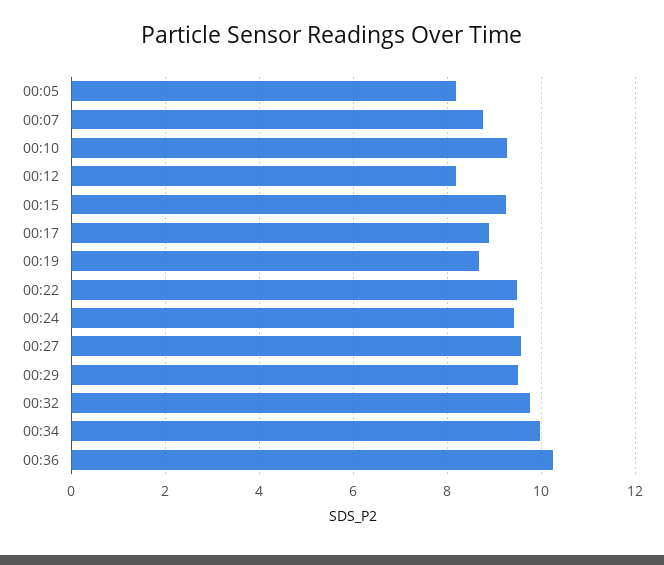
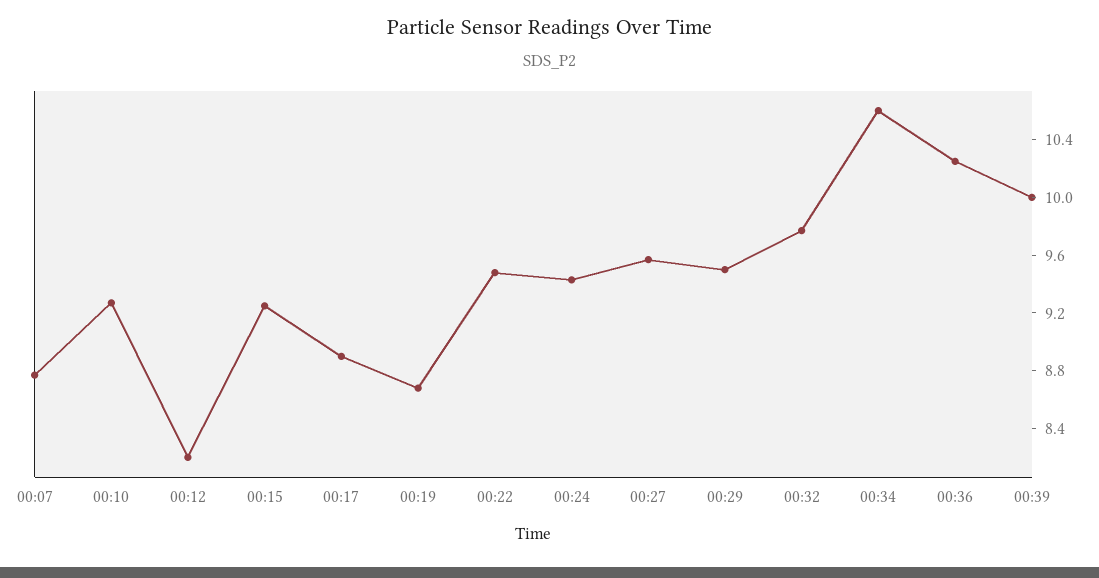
00:05: 8.2 -> none
00:34: 10 -> 10.6
00:39: none -> 10

